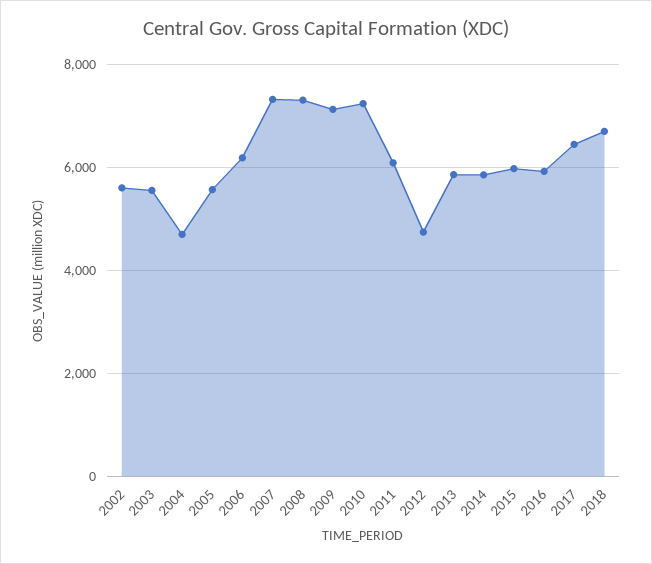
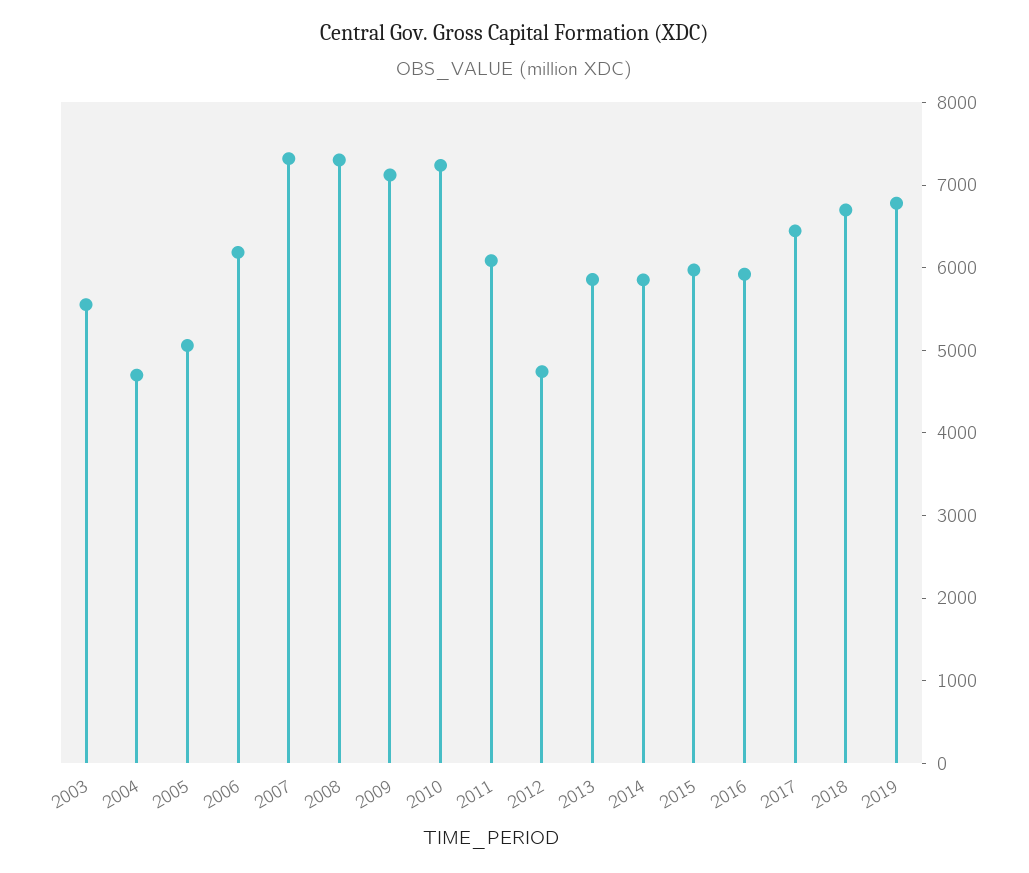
2002: 5600 -> none
2005: 5600 -> 5000
2019: none -> 6800

